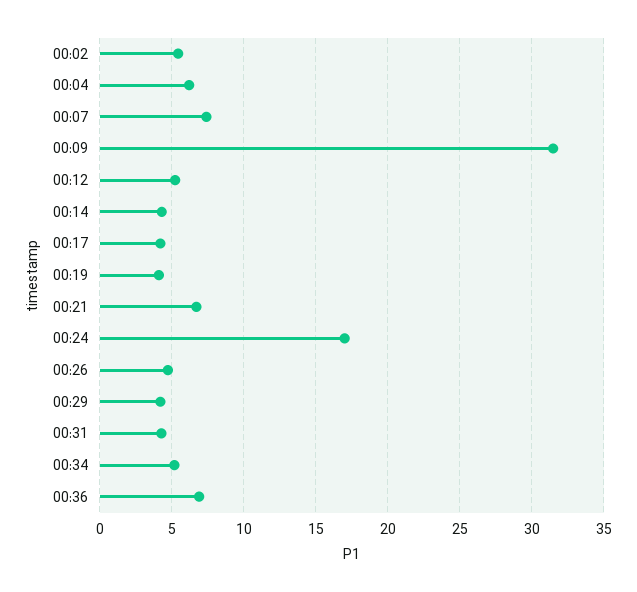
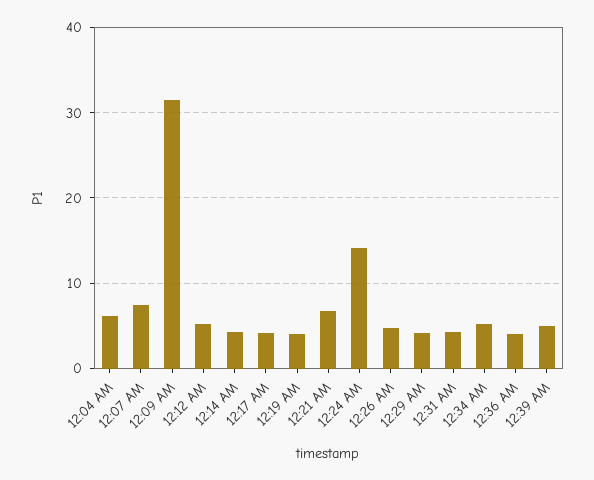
00:02: 5.5 -> none
00:24: 17 -> 14
00:36: 7 -> 4
12:39 AM: none -> 5

